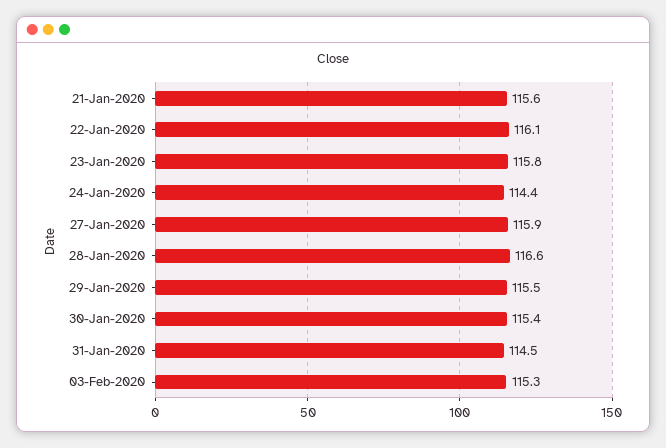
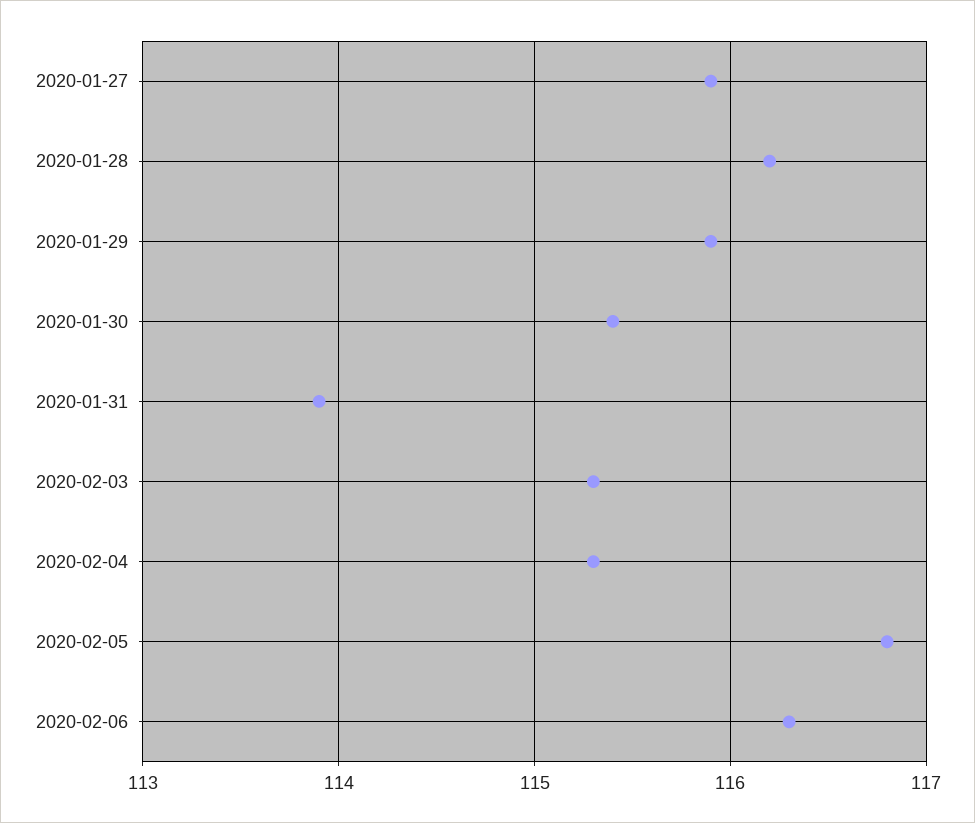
21-Jan-2020: 115.6 -> none
22-Jan-2020: 116.1 -> none
23-Jan-2020: 115.8 -> none
24-Jan-2020: 114.4 -> none
28-Jan-2020: 116.6 -> 116.2
29-Jan-2020: 115.5 -> 115.9
31-Jan-2020: 114.5 -> 113.9
2020-02-04: none -> 115.3
2020-02-05: none -> 116.8
2020-02-06: none -> 116.3

